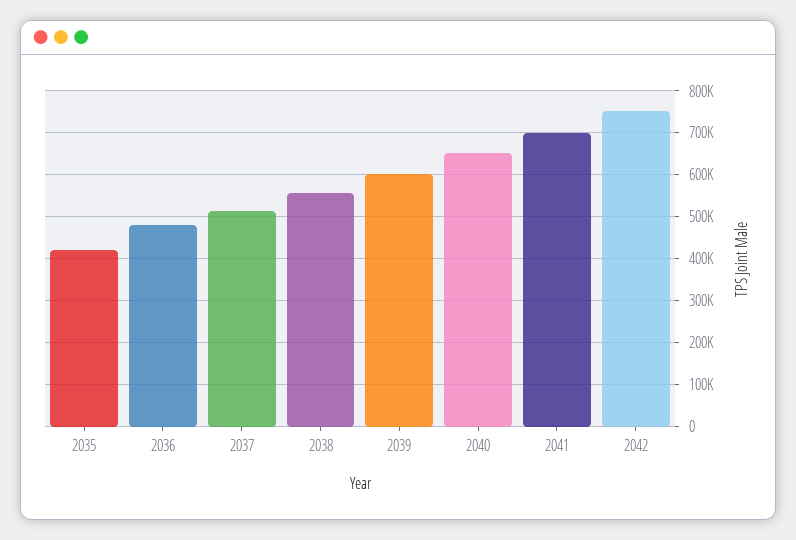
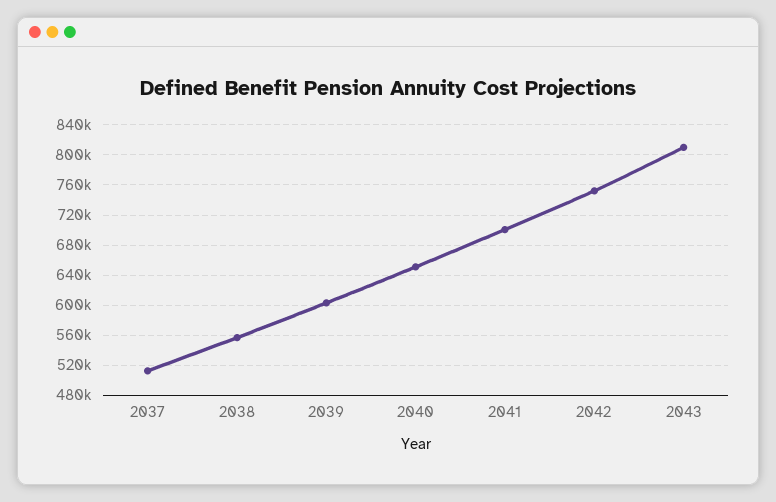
2035: 420000 -> none
2036: 480000 -> none
2043: none -> 810000

